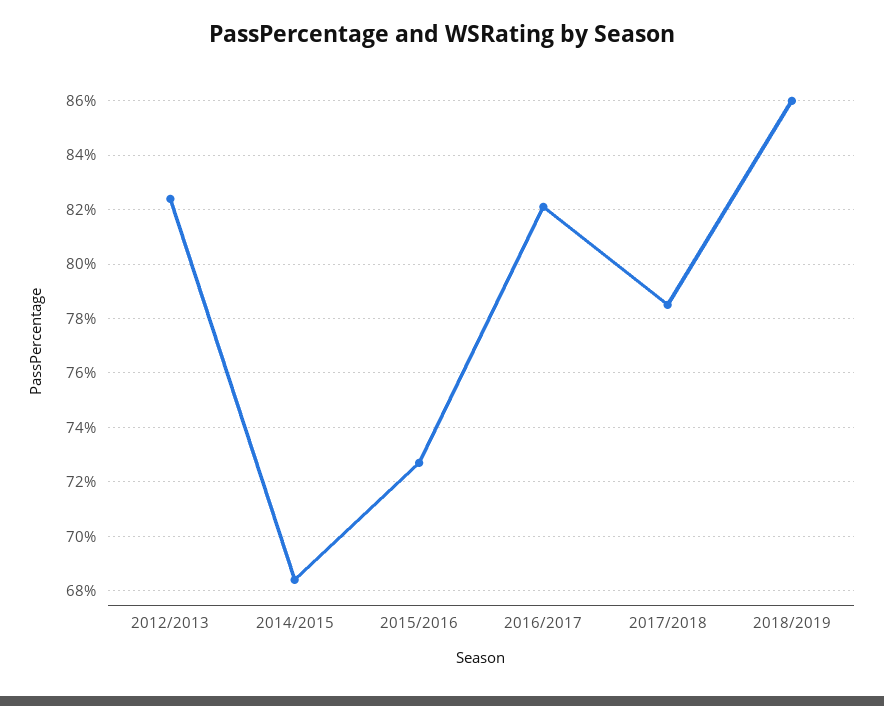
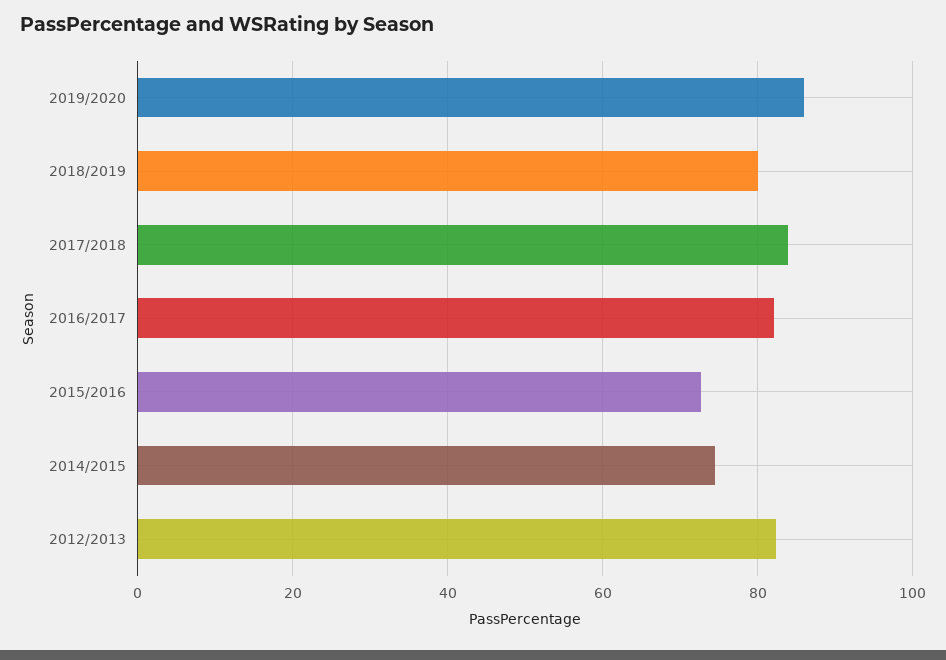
2014/2015: 68.5 -> 74
2017/2018: 78.5 -> 84
2018/2019: 86 -> 80
2019/2020: none -> 86

